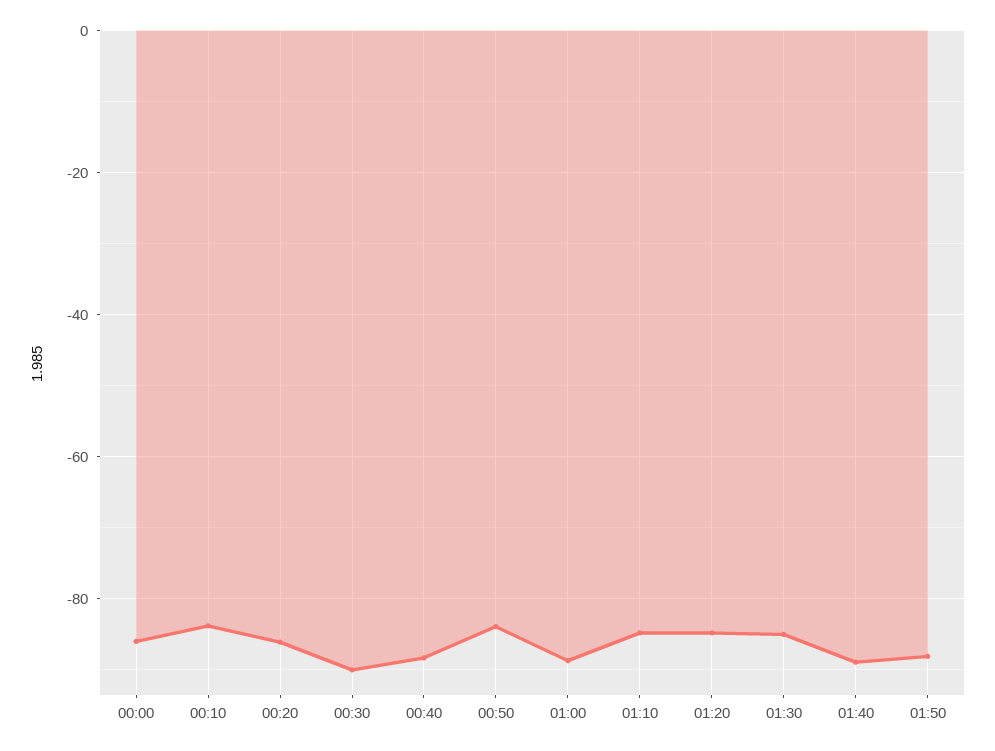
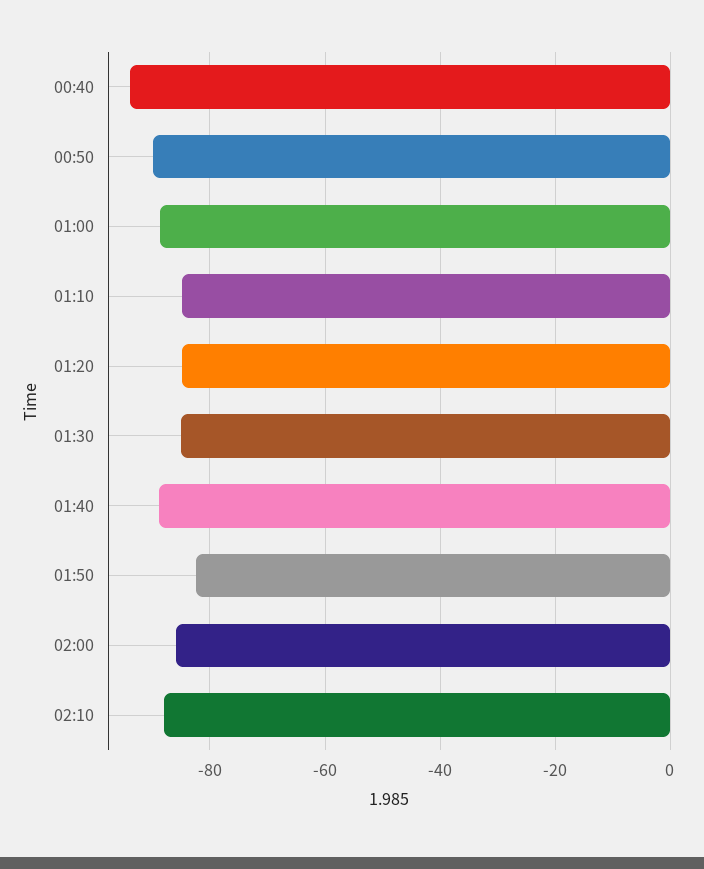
00:00: -86 -> none
00:10: -84 -> none
00:20: -86 -> none
00:30: -90 -> none
00:40: -88 -> -94
00:50: -84 -> -90
01:50: -88 -> -82
02:00: none -> -86
02:10: none -> -88

